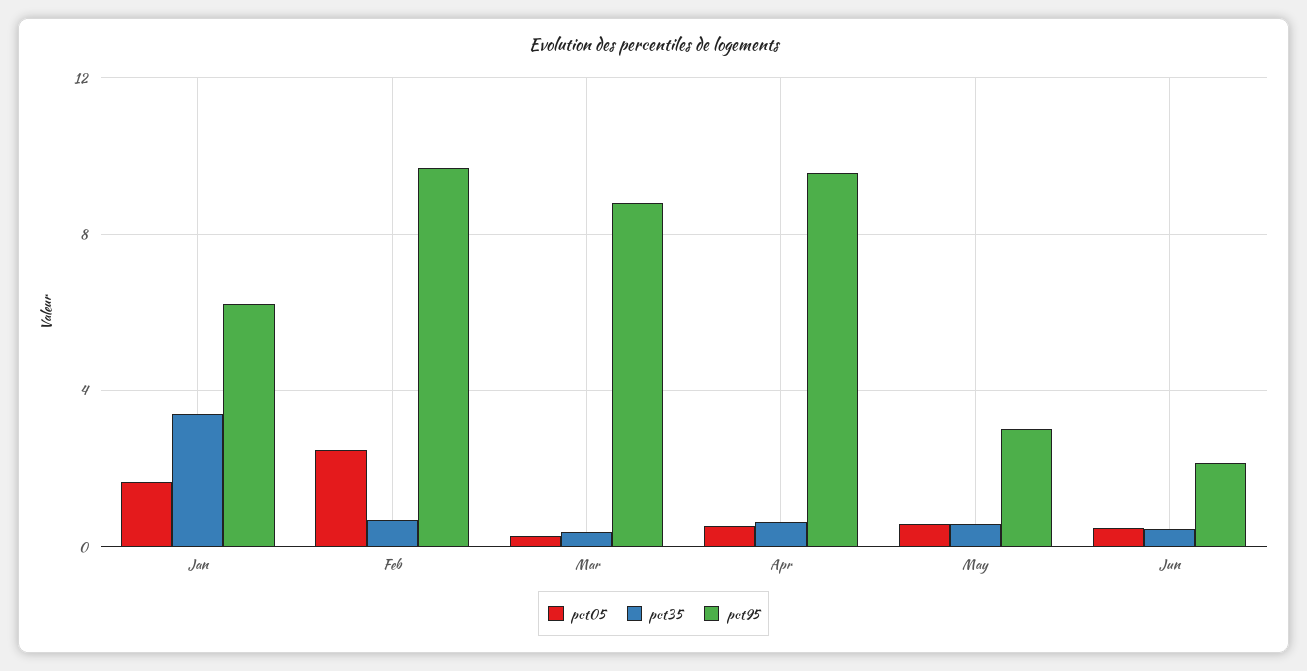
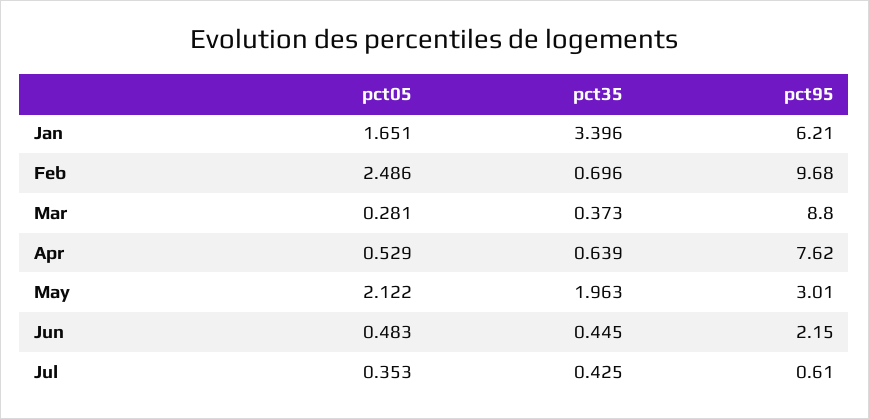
pct95, Apr: 9.5 -> 7.62
pct05, May: 0.5 -> 2.122
pct35, May: 0.5 -> 1.963
pct05, Jul: none -> 0.353
pct35, Jul: none -> 0.425
pct95, Jul: none -> 0.61

